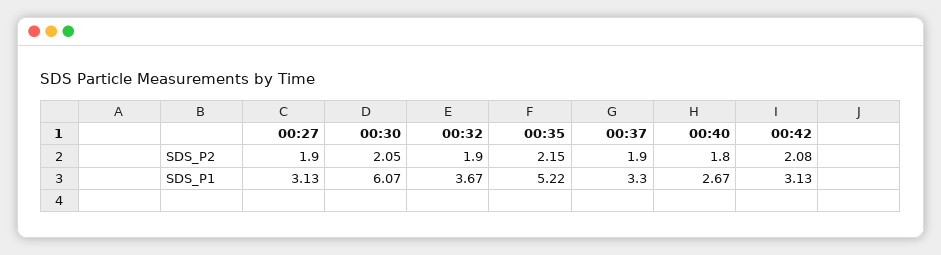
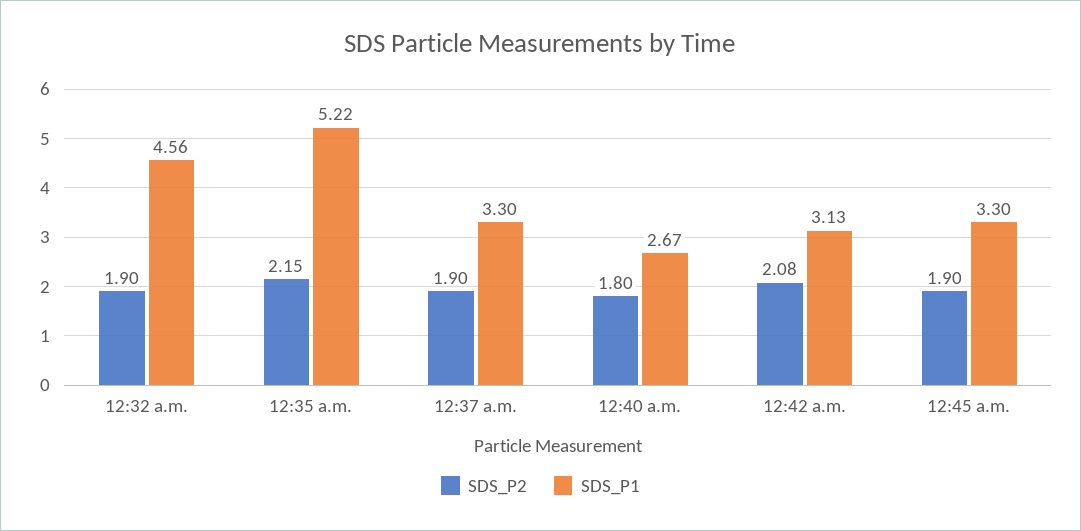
SDS_P2, 00:27: 1.9 -> none
SDS_P2, 00:30: 2.05 -> none
SDS_P1, 00:27: 3.13 -> none
SDS_P1, 00:30: 6.07 -> none
SDS_P1, 00:32: 3.67 -> 4.56
SDS_P2, 12:45 a.m.: none -> 1.9
SDS_P1, 12:45 a.m.: none -> 3.3

